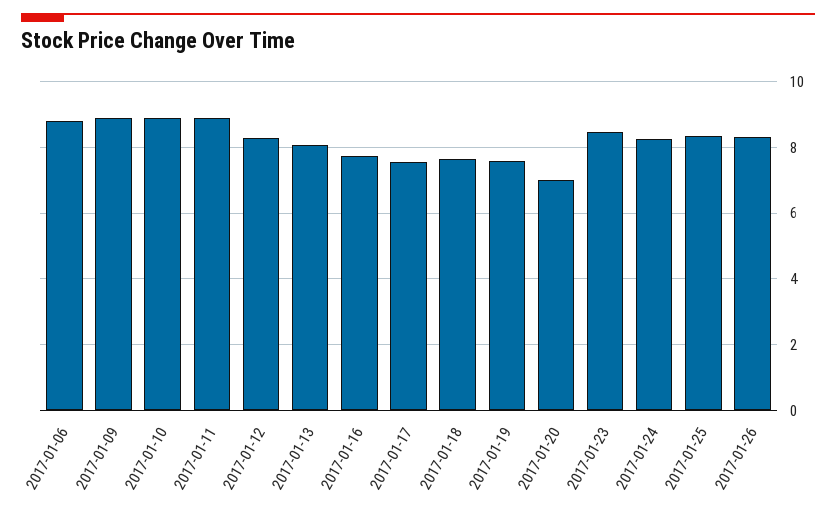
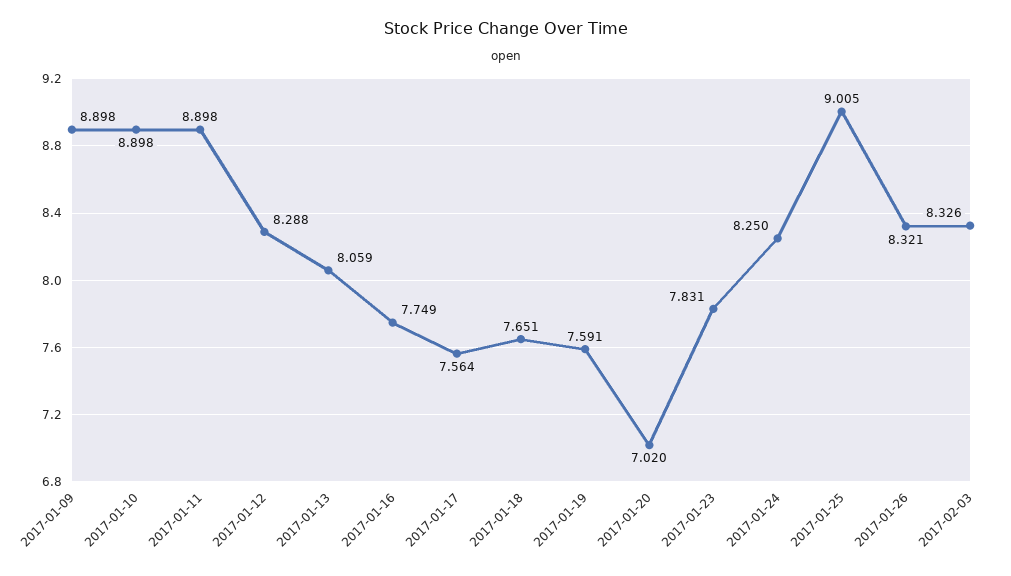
2017-01-06: 8.8 -> none
2017-01-23: 8.4 -> 7.831
2017-01-25: 8.4 -> 9.005
2017-02-03: none -> 8.326

